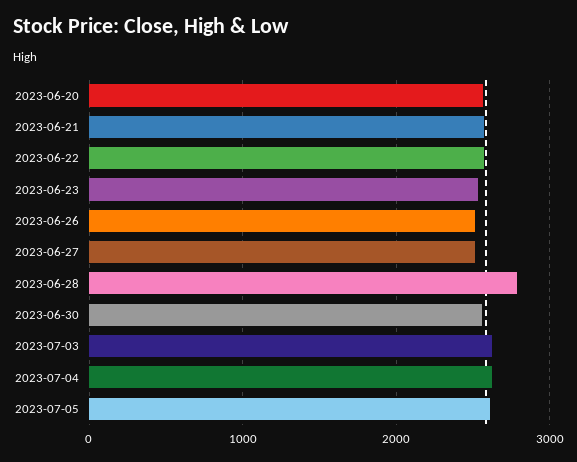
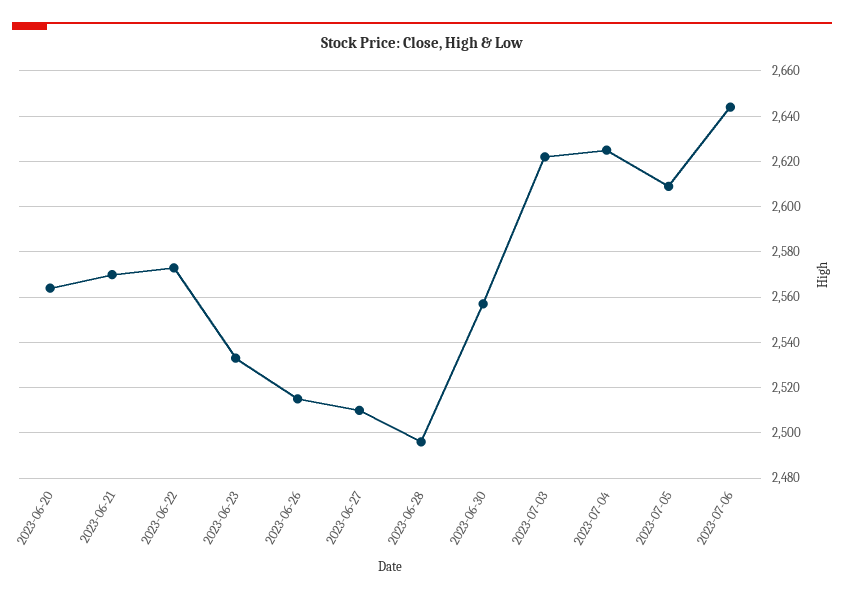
2023-06-28: 2800 -> 2495
2023-07-06: none -> 2645

